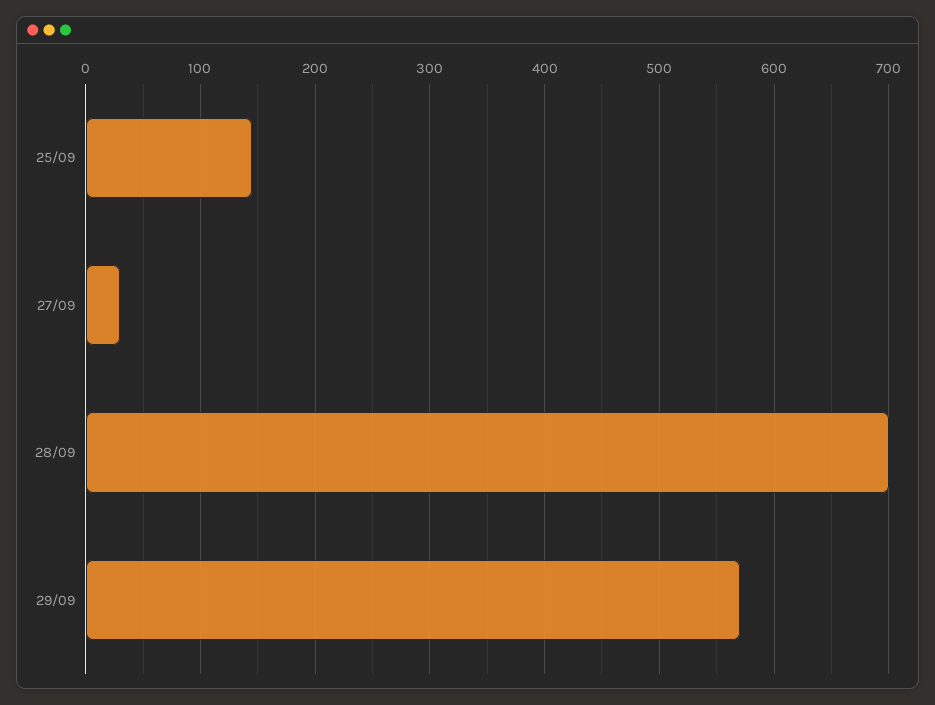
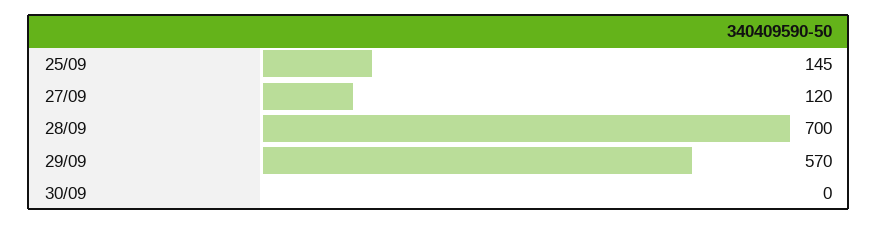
27/09: 30 -> 120
30/09: none -> 0

